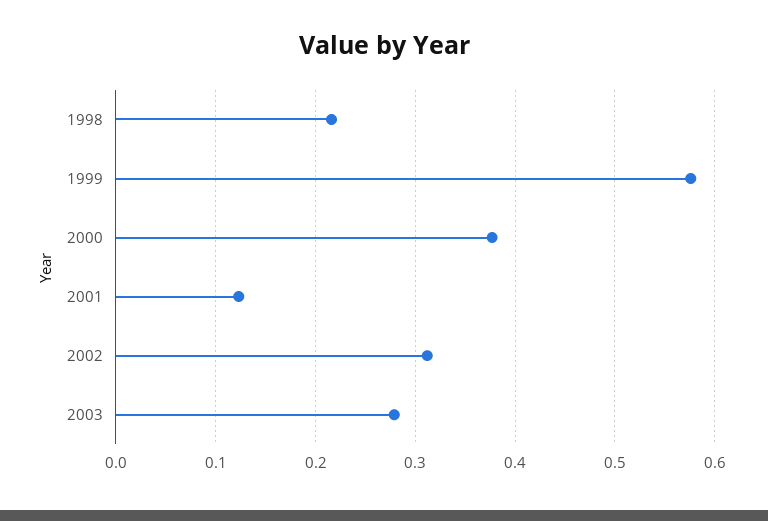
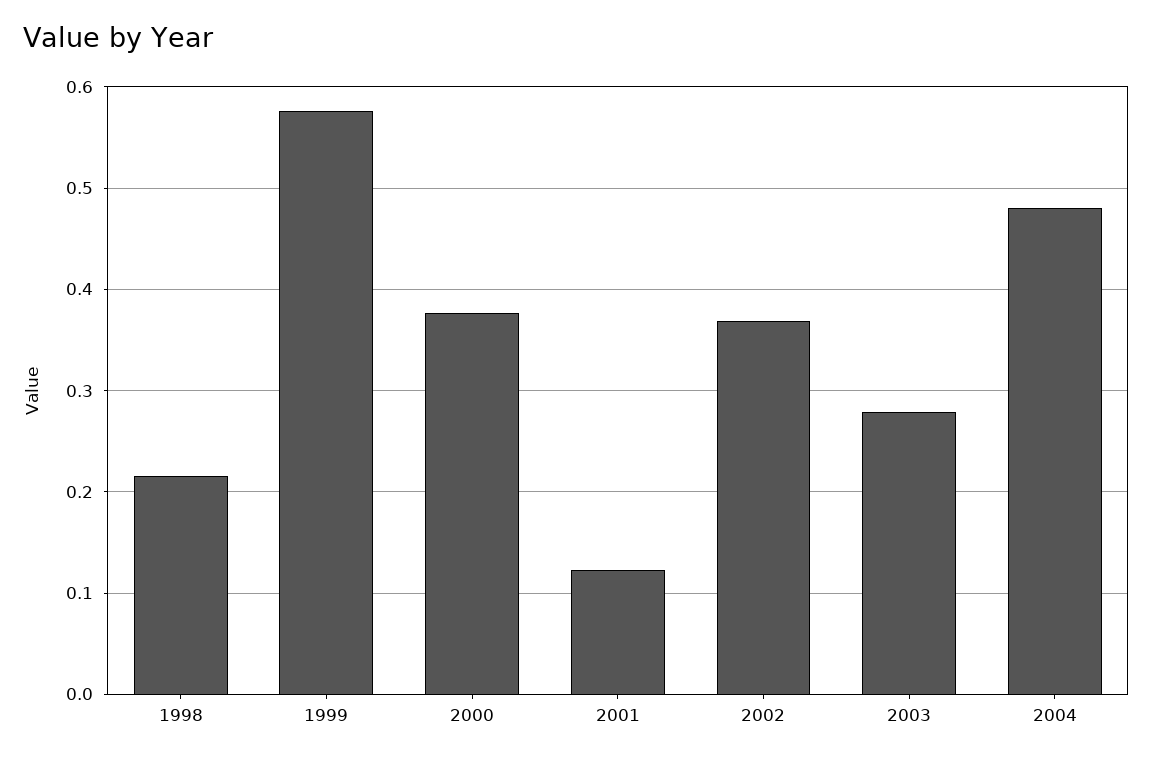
2002: 0.31 -> 0.37
2004: none -> 0.48

